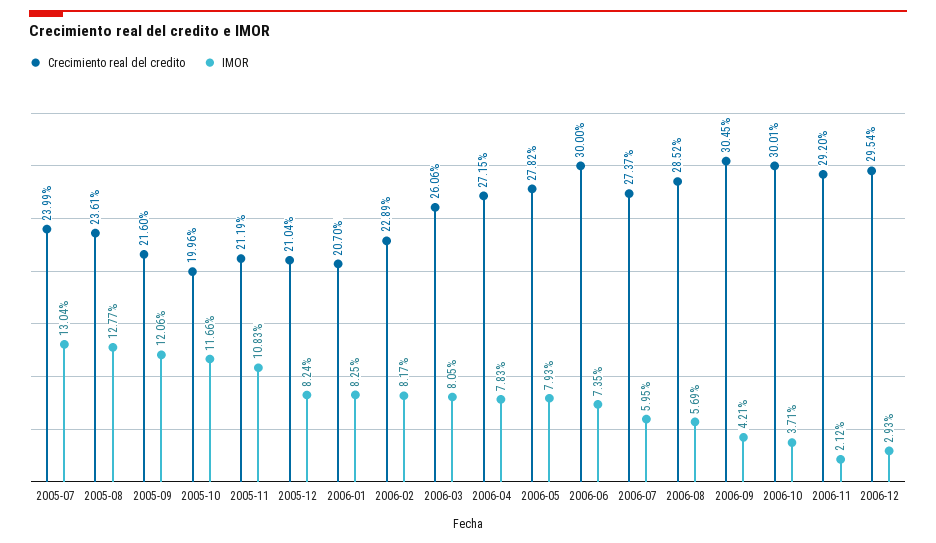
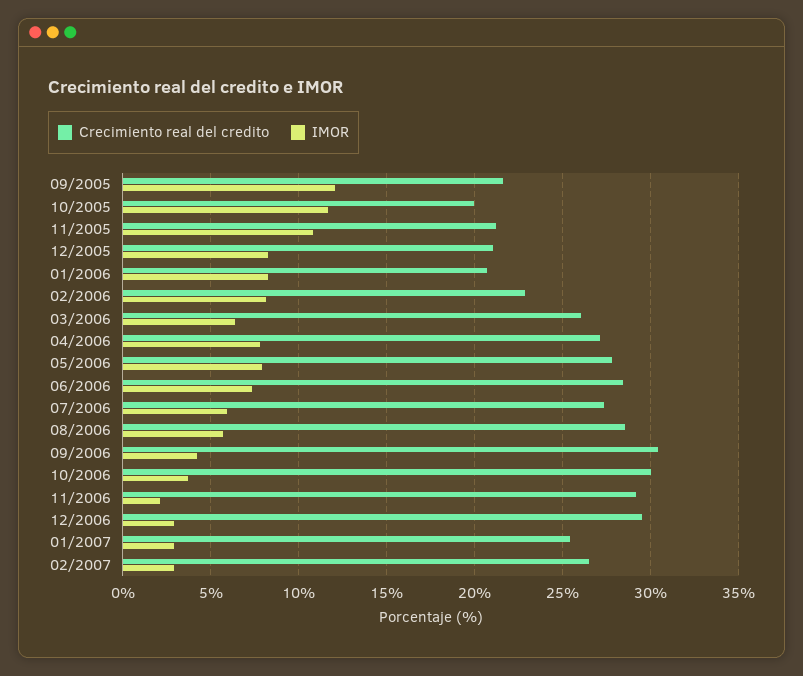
Crecimiento real del credito, 2005-07: 23.99 -> none
IMOR, 2005-07: 13.04 -> none
Crecimiento real del credito, 2005-08: 23.61 -> none
IMOR, 2005-08: 12.77 -> none
IMOR, 2006-03: 8.05 -> 6.5
Crecimiento real del credito, 2006-06: 30 -> 28.5
Crecimiento real del credito, 01/2007: none -> 25.5
IMOR, 01/2007: none -> 3
Crecimiento real del credito, 02/2007: none -> 26.5
IMOR, 02/2007: none -> 3

